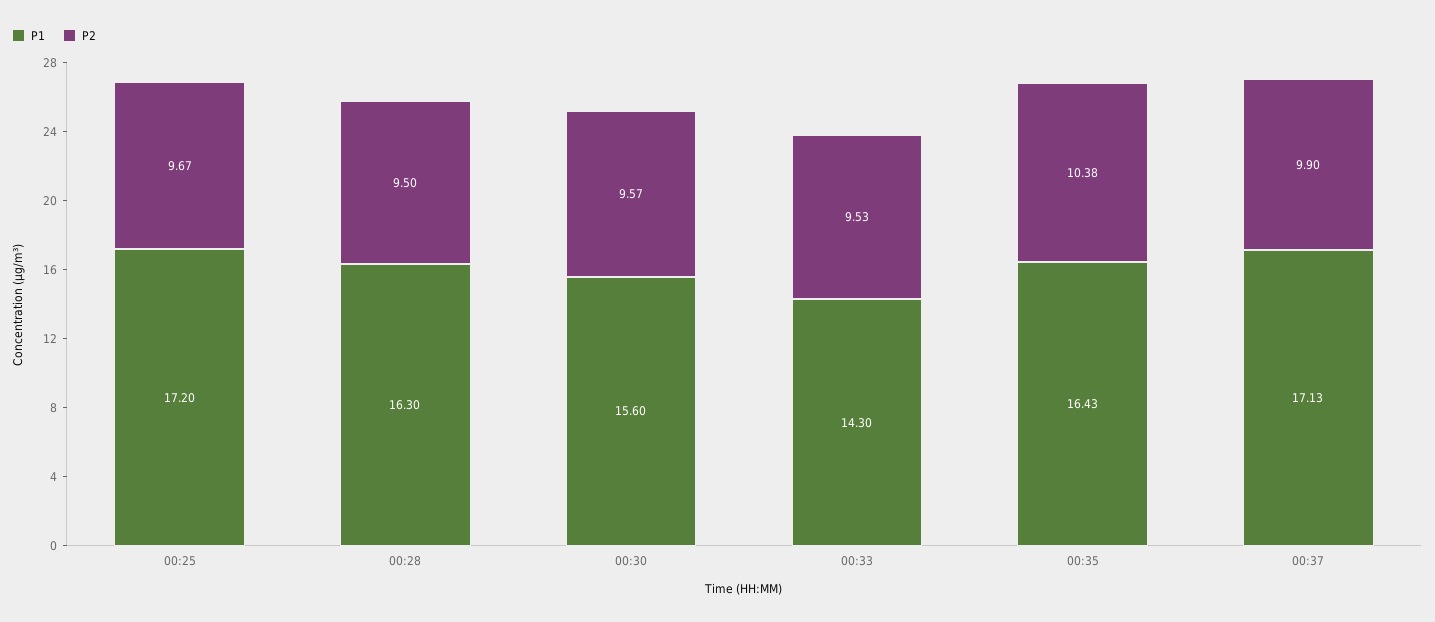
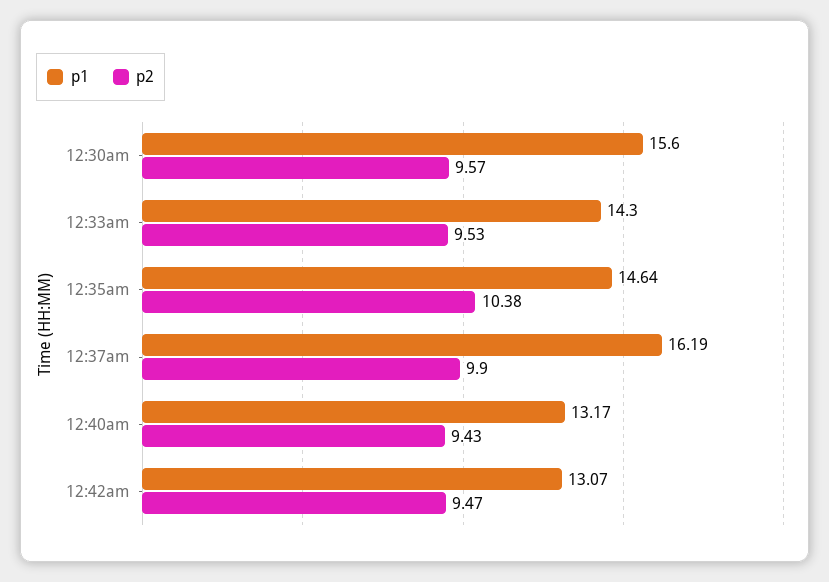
P1, 00:25: 17.2 -> none
P2, 00:25: 9.67 -> none
P1, 00:28: 16.3 -> none
P2, 00:28: 9.5 -> none
P1, 00:35: 16.43 -> 14.64
P1, 00:37: 17.13 -> 16.19
P1, 12:40am: none -> 13.17
P2, 12:40am: none -> 9.43
P1, 12:42am: none -> 13.07
P2, 12:42am: none -> 9.47

